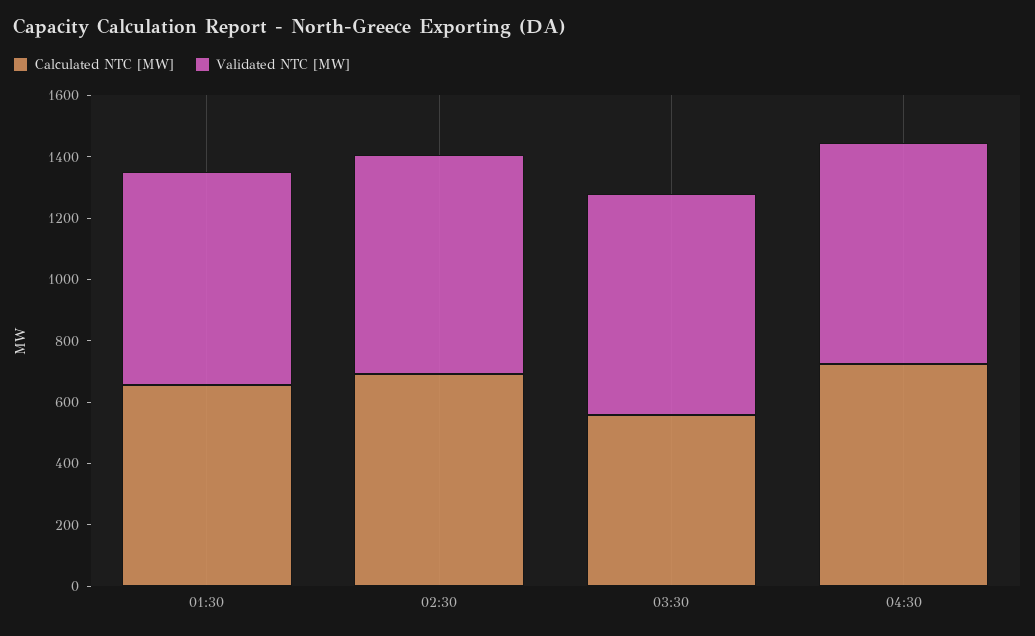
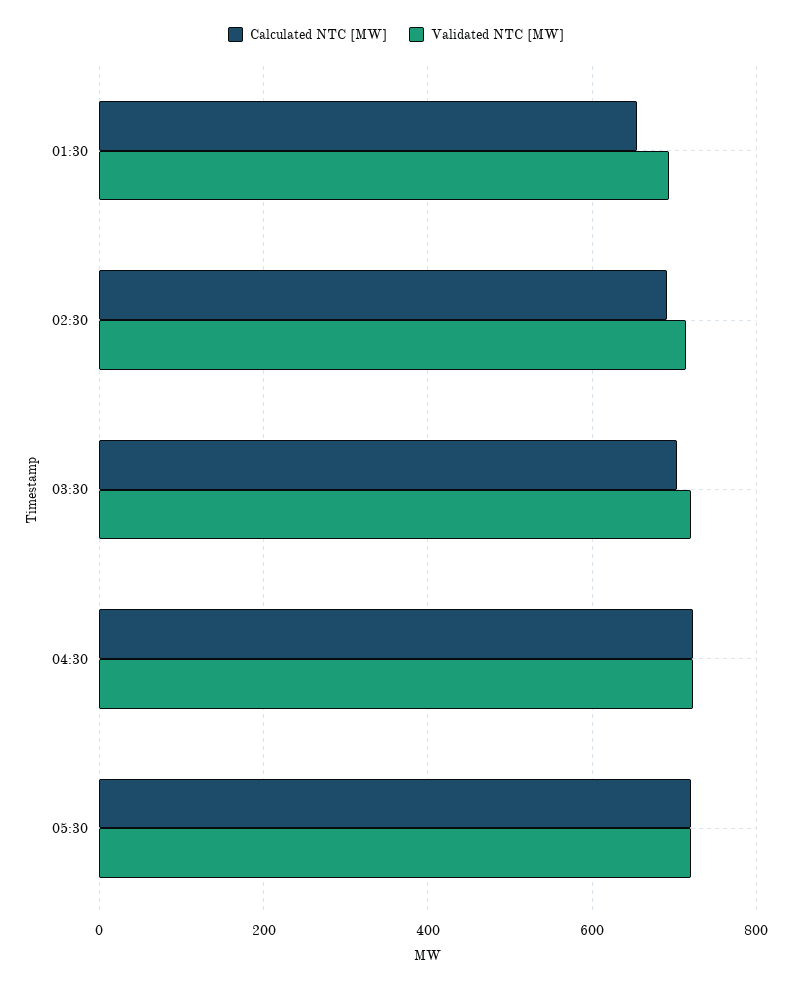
Calculated NTC [MW], 03:30: 550 -> 700
Calculated NTC [MW], 05:30: none -> 720
Validated NTC [MW], 05:30: none -> 720

